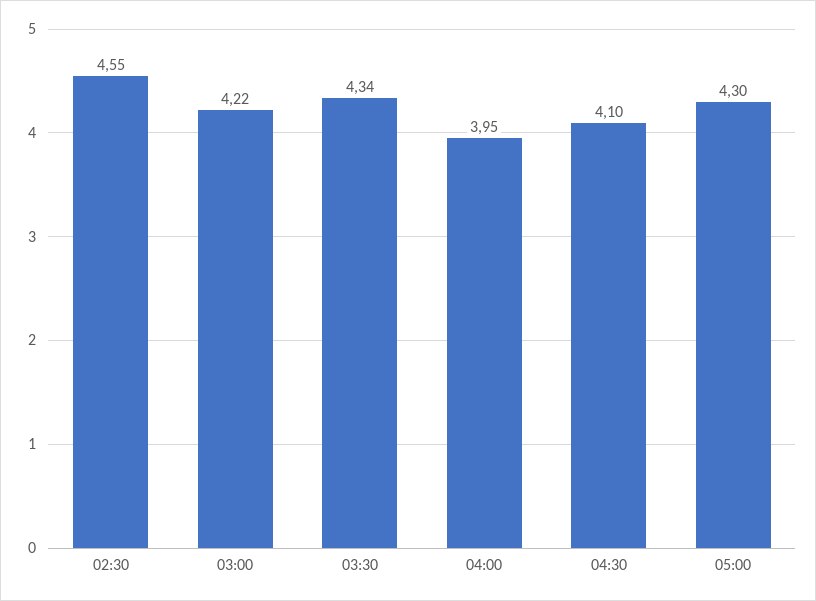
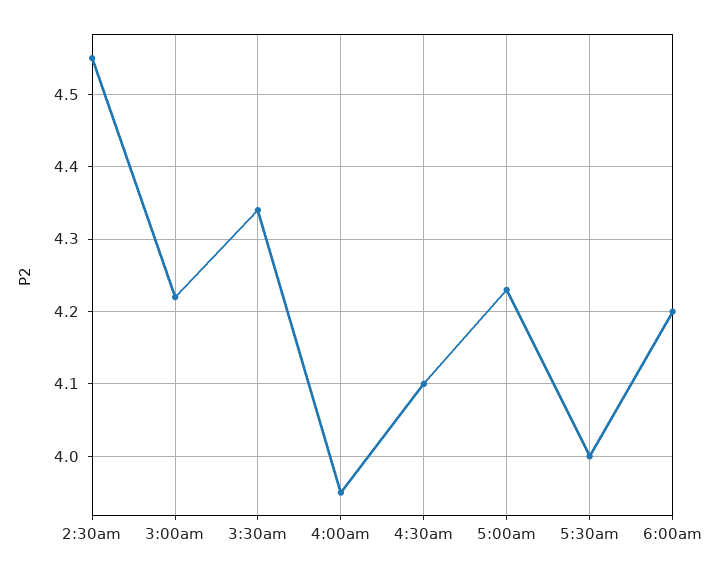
05:00: 4.3 -> 4.23
5:30am: none -> 4
6:00am: none -> 4.2

